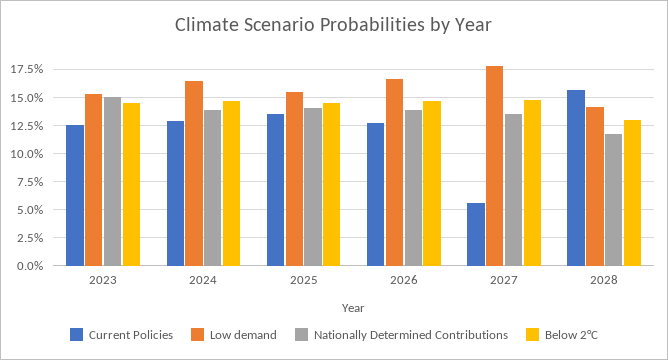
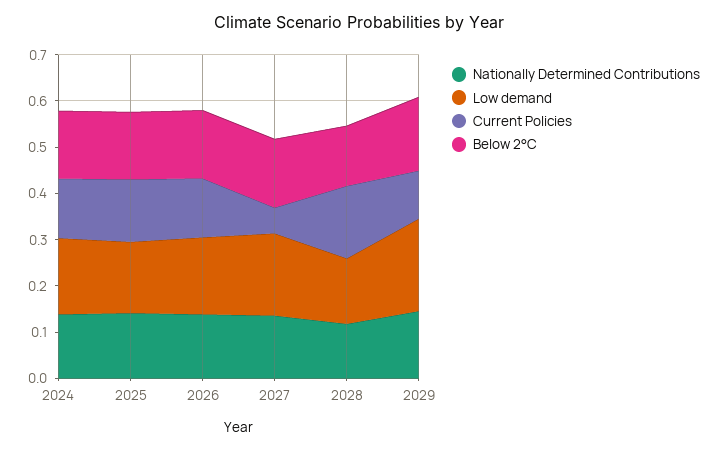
Current Policies, 2023: 0.125 -> none
Low demand, 2023: 0.15 -> none
Nationally Determined Contributions, 2023: 0.15 -> none
Below 2°C, 2023: 0.15 -> none
Nationally Determined Contributions, 2029: none -> 0.14
Low demand, 2029: none -> 0.2
Current Policies, 2029: none -> 0.1
Below 2°C, 2029: none -> 0.16

